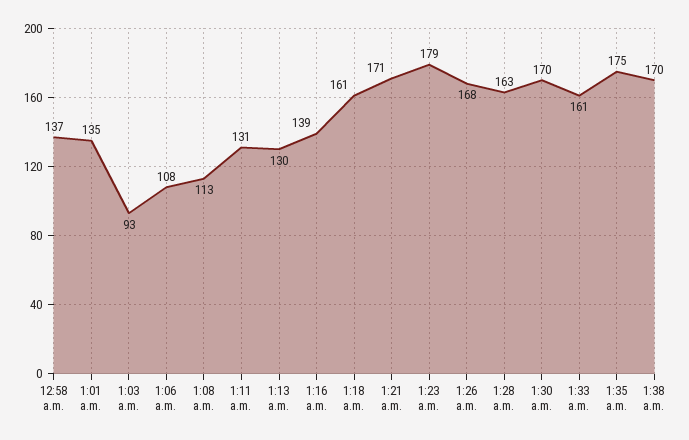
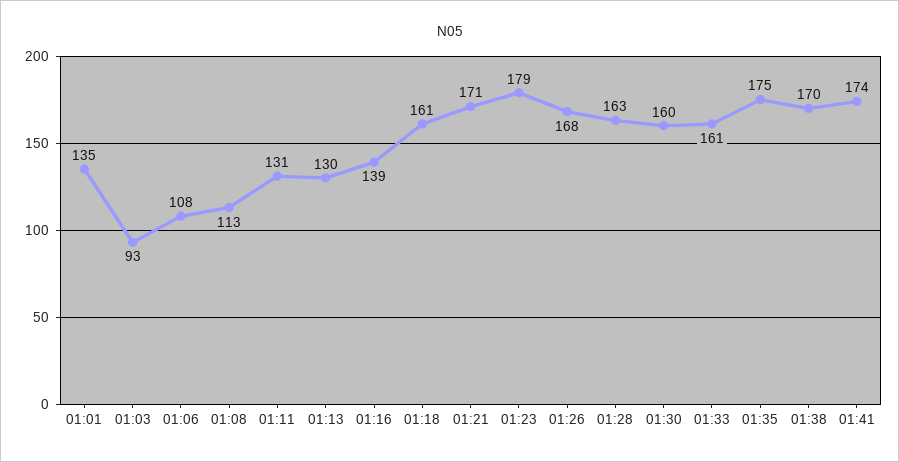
12:58 a.m.: 137 -> none
1:30 a.m.: 170 -> 160
01:41: none -> 174

